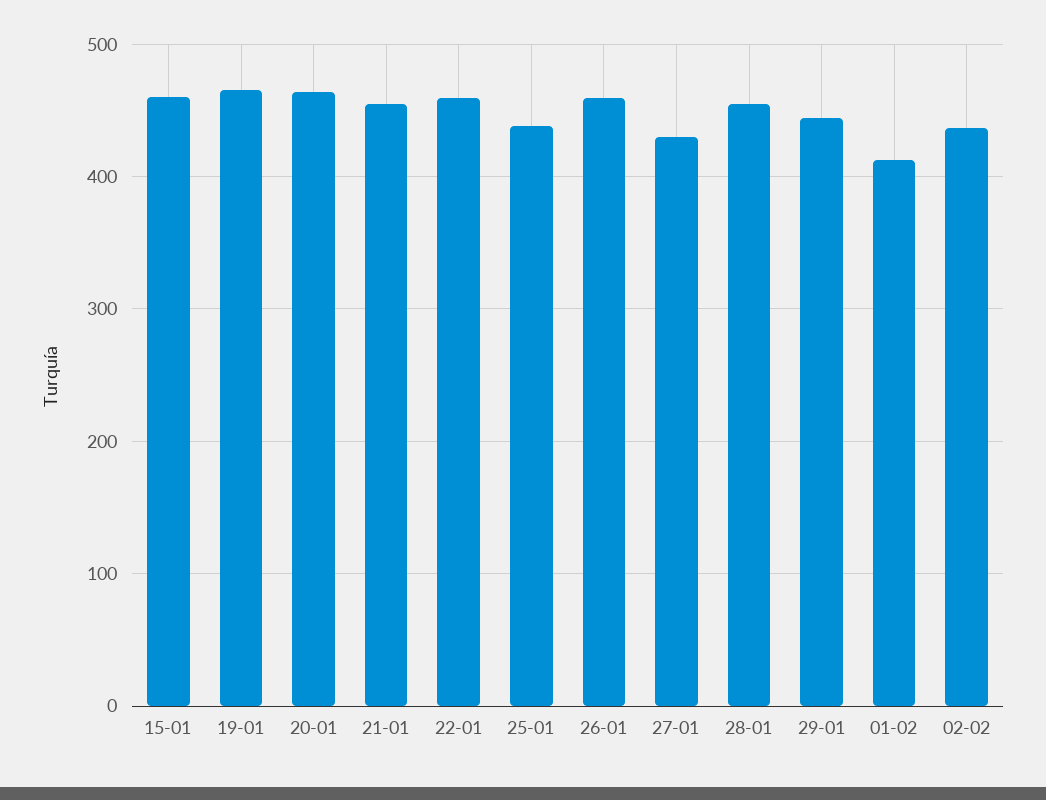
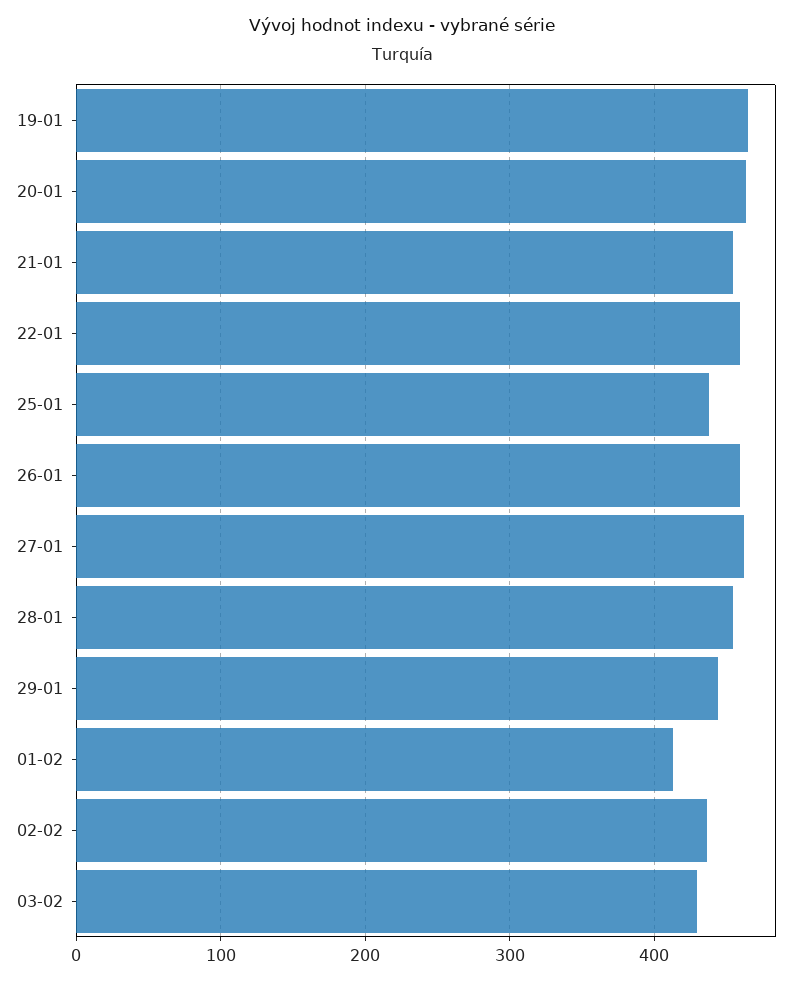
15-01: 460 -> none
27-01: 430 -> 460
03-02: none -> 430

